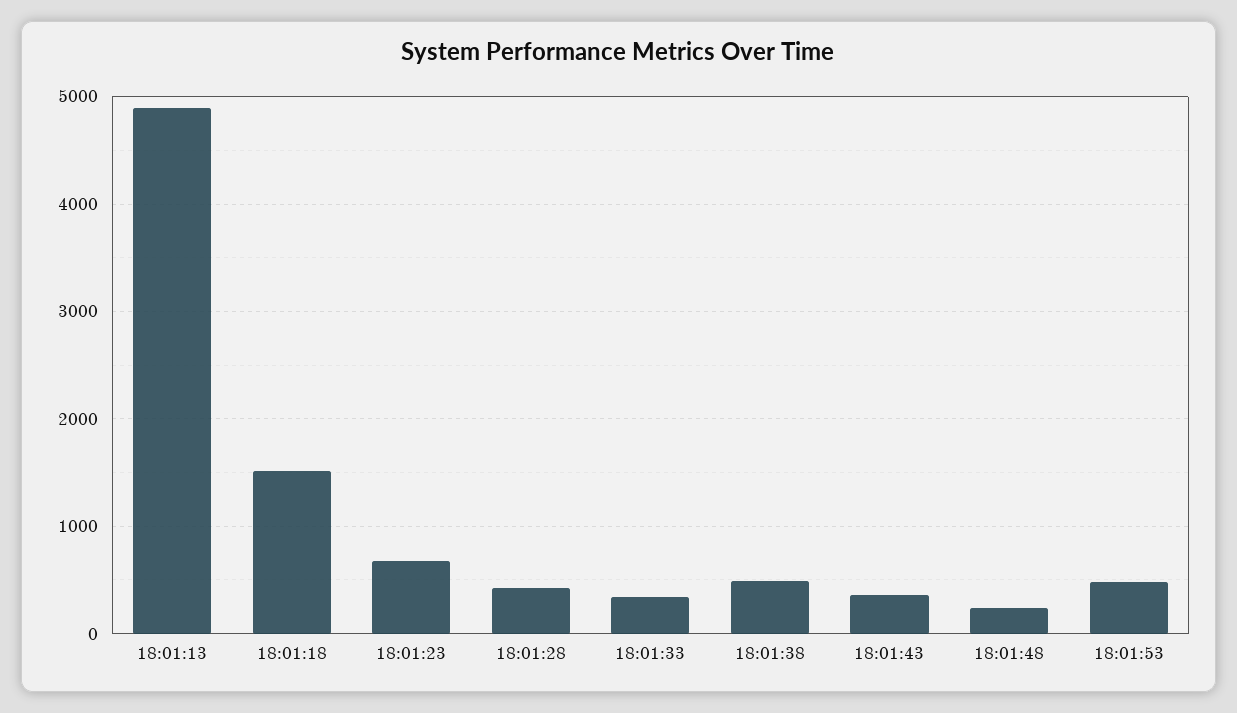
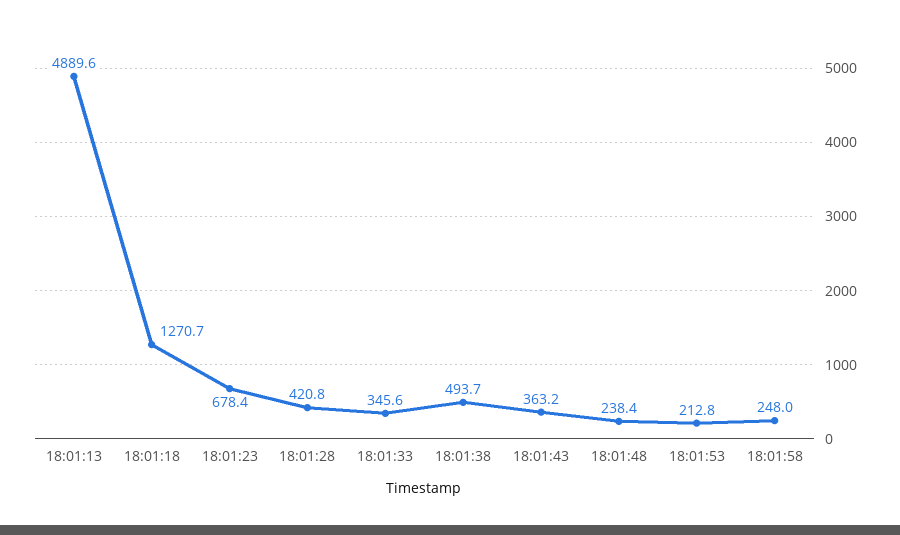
18:01:18: 1500 -> 1270.7
18:01:53: 500 -> 212.8
18:01:58: none -> 248

